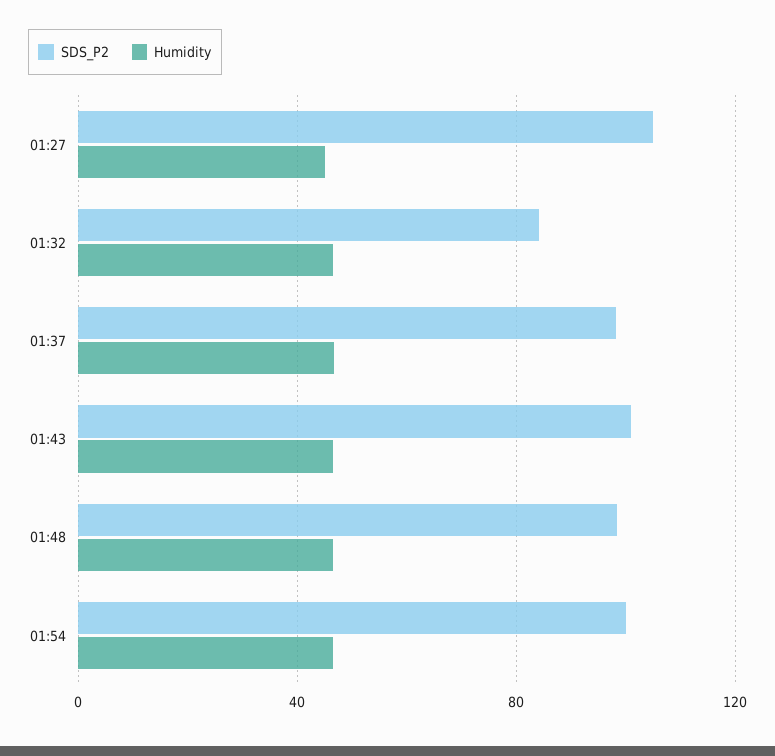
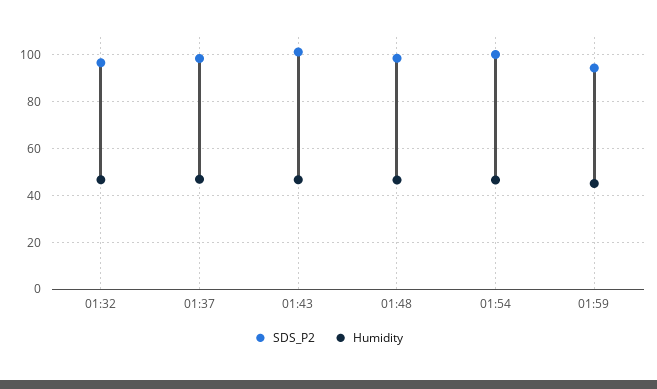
SDS_P2, 01:27: 105 -> none
Humidity, 01:27: 45 -> none
SDS_P2, 01:32: 85 -> 95
SDS_P2, 01:59: none -> 95
Humidity, 01:59: none -> 45

